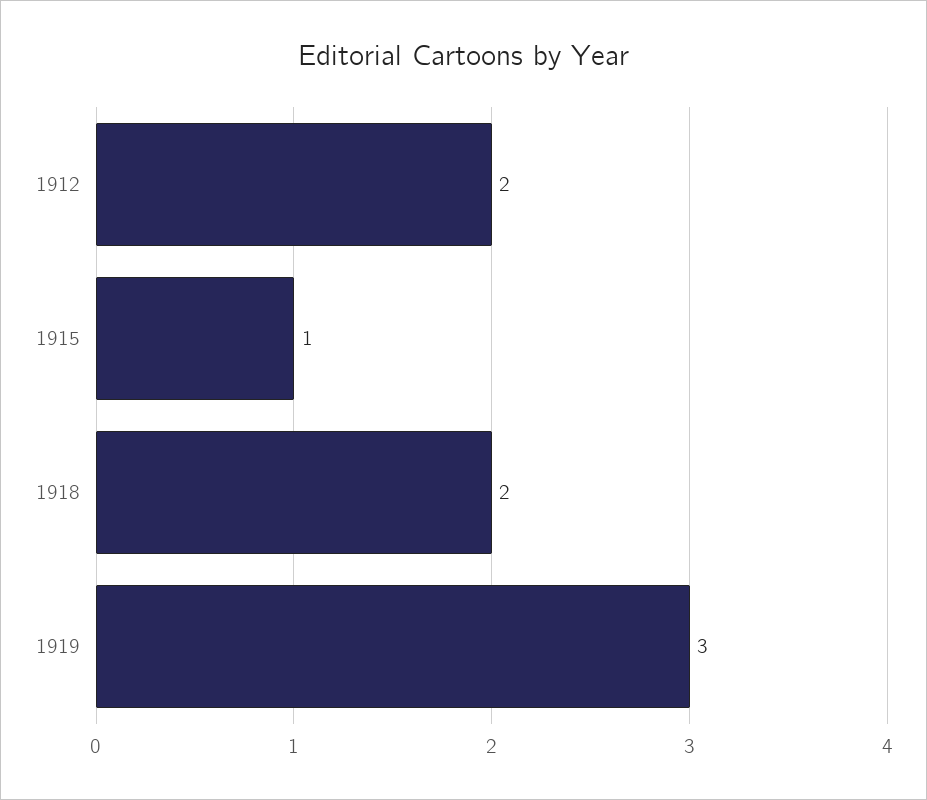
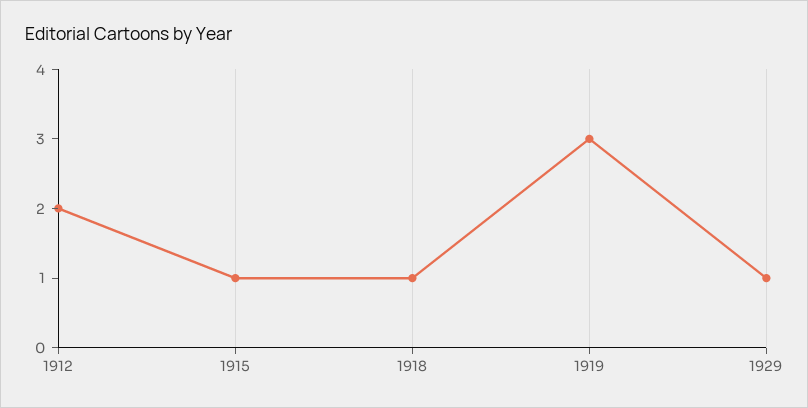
1918: 2 -> 1
1929: none -> 1

